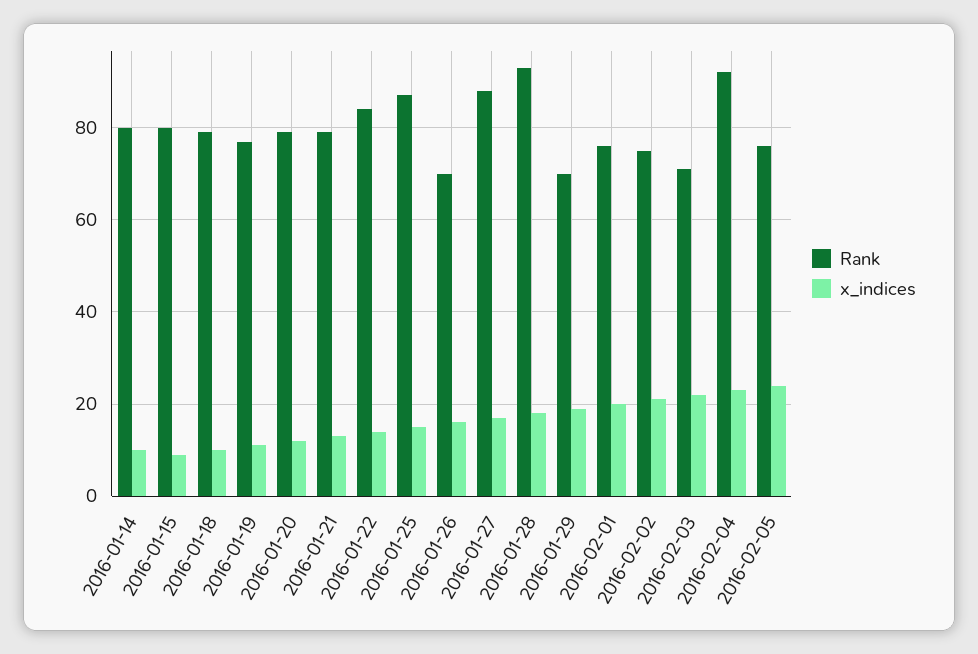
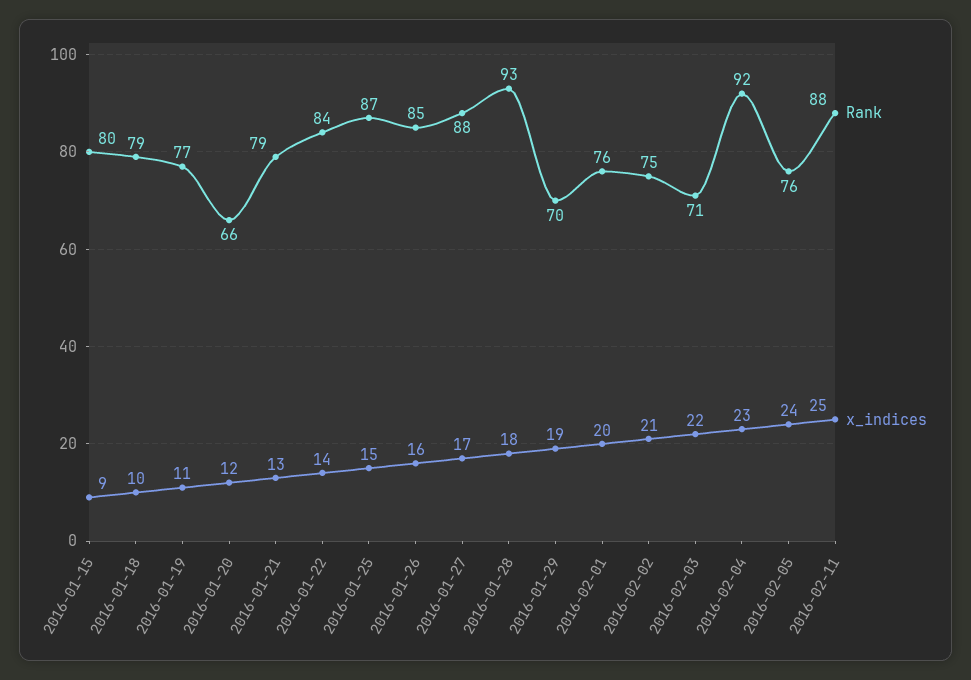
Rank, 2016-01-14: 80 -> none
x_indices, 2016-01-14: 10 -> none
Rank, 2016-01-20: 80 -> 66
Rank, 2016-01-26: 70 -> 85
Rank, 2016-02-11: none -> 88
x_indices, 2016-02-11: none -> 25

